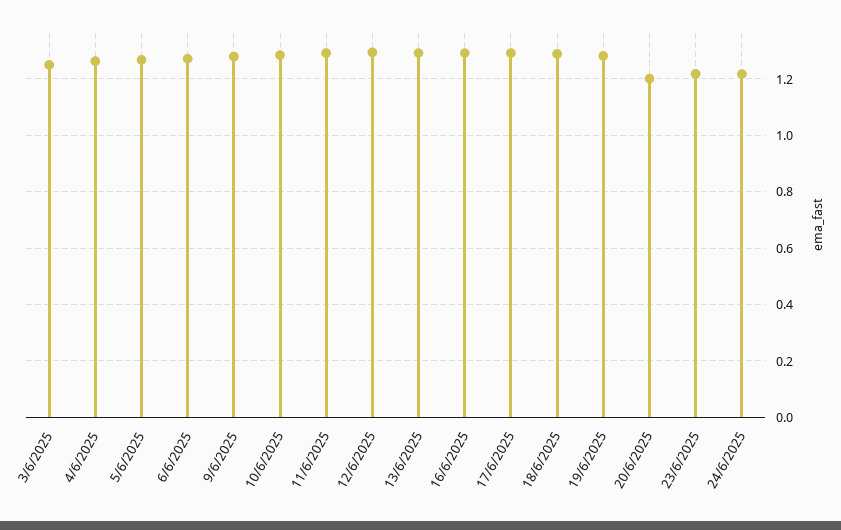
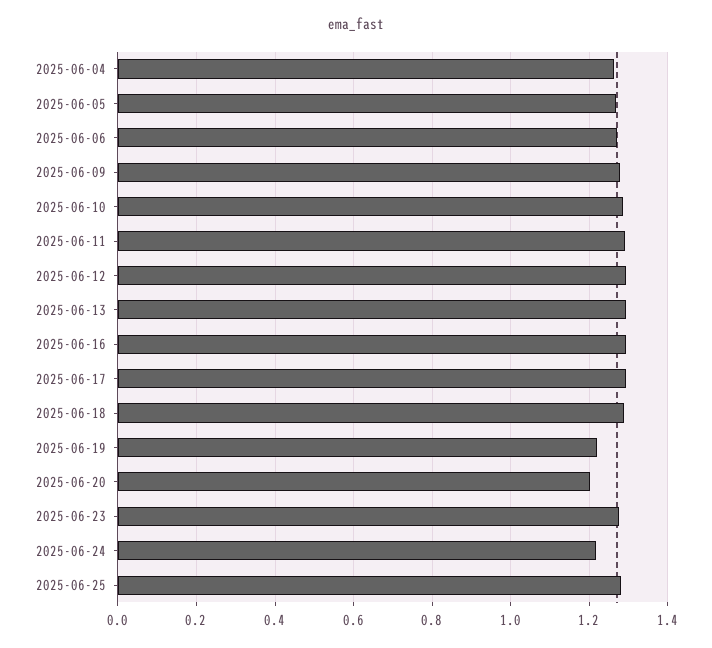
3/6/2025: 1.25 -> none
19/6/2025: 1.275 -> 1.22
23/6/2025: 1.225 -> 1.28
2025-06-25: none -> 1.28

